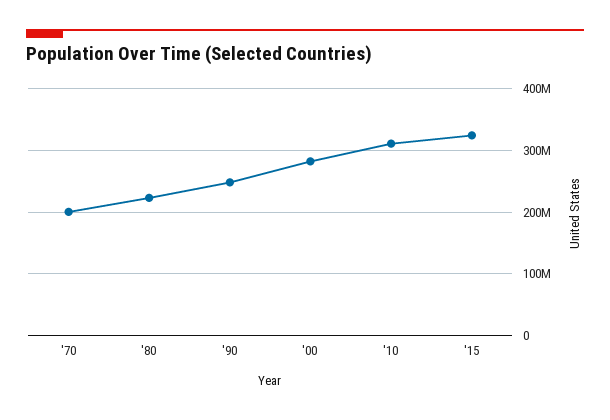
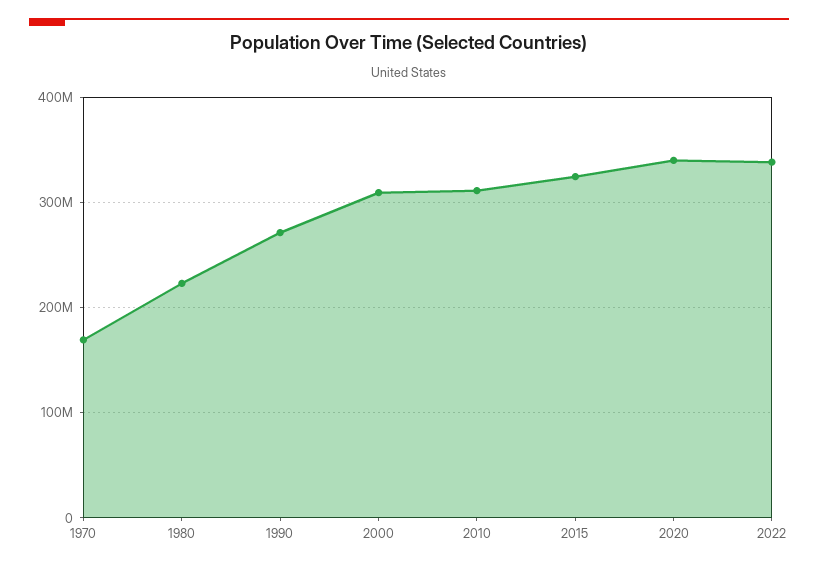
'70: 200000000 -> 170000000
'90: 250000000 -> 270000000
'00: 280000000 -> 310000000
2020: none -> 340000000
2022: none -> 340000000

